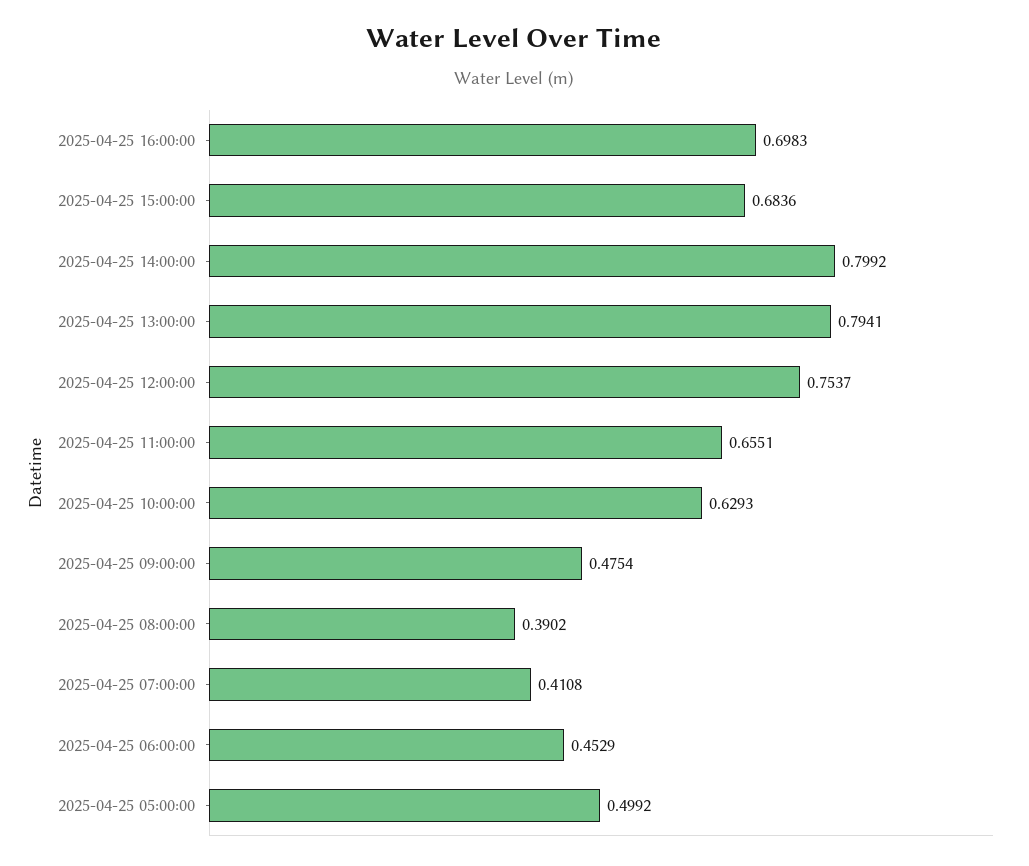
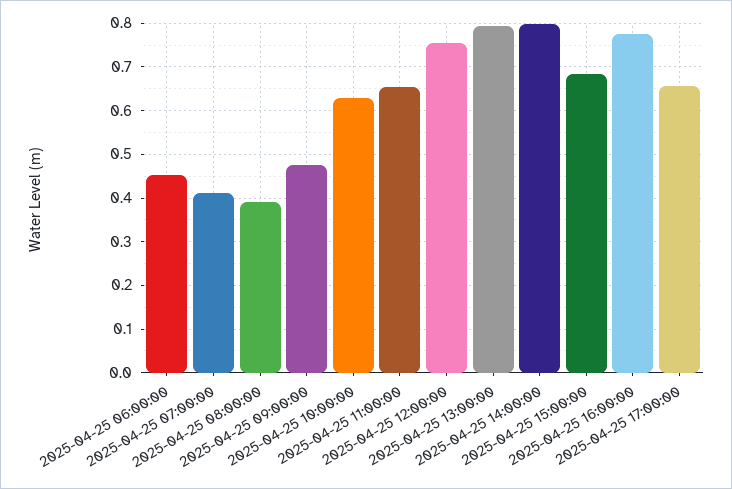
2025-04-25 16:00:00: 0.6983 -> 0.78
2025-04-25 05:00:00: 0.4992 -> none
2025-04-25 17:00:00: none -> 0.66

